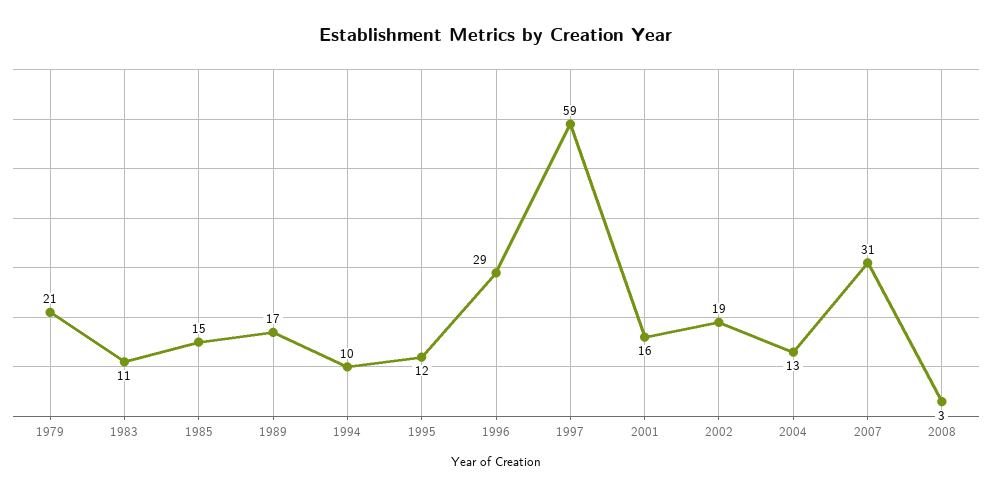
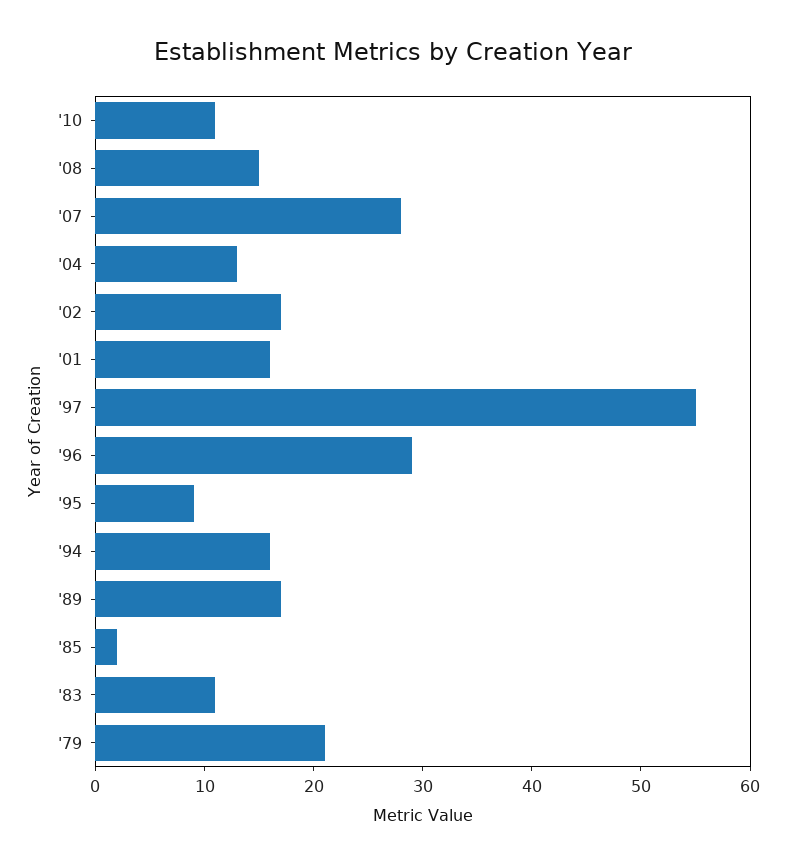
1985: 15 -> 2
1994: 10 -> 16
1995: 12 -> 9
1997: 59 -> 55
2002: 19 -> 17
2007: 31 -> 28
2008: 3 -> 15
'10: none -> 11

